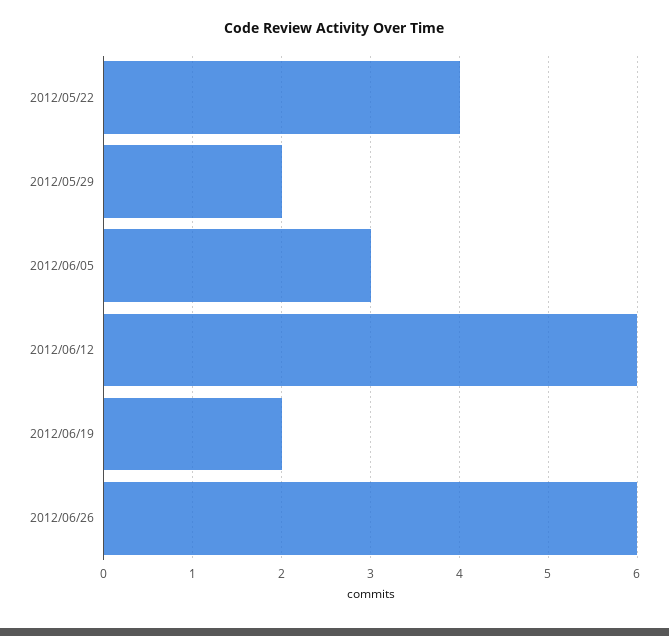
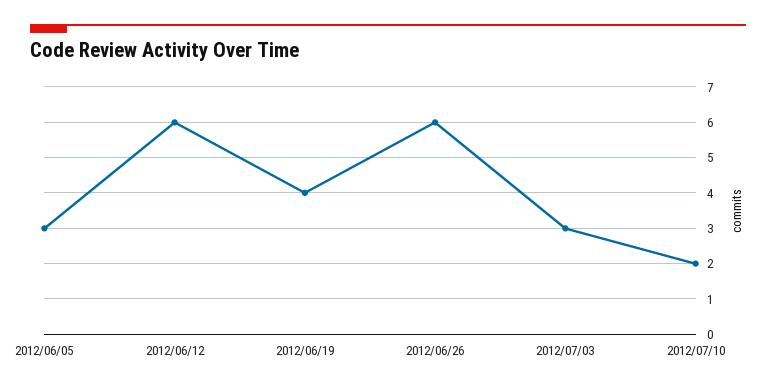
2012/05/22: 4 -> none
2012/05/29: 2 -> none
2012/06/19: 2 -> 4
2012/07/03: none -> 3
2012/07/10: none -> 2

